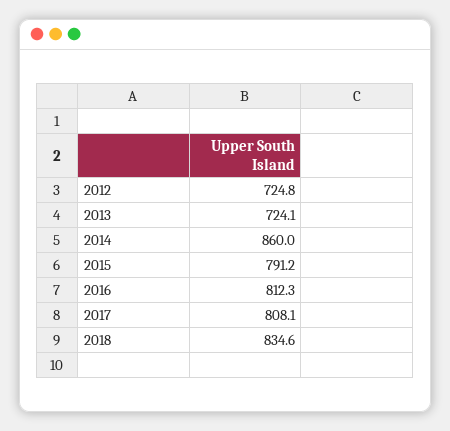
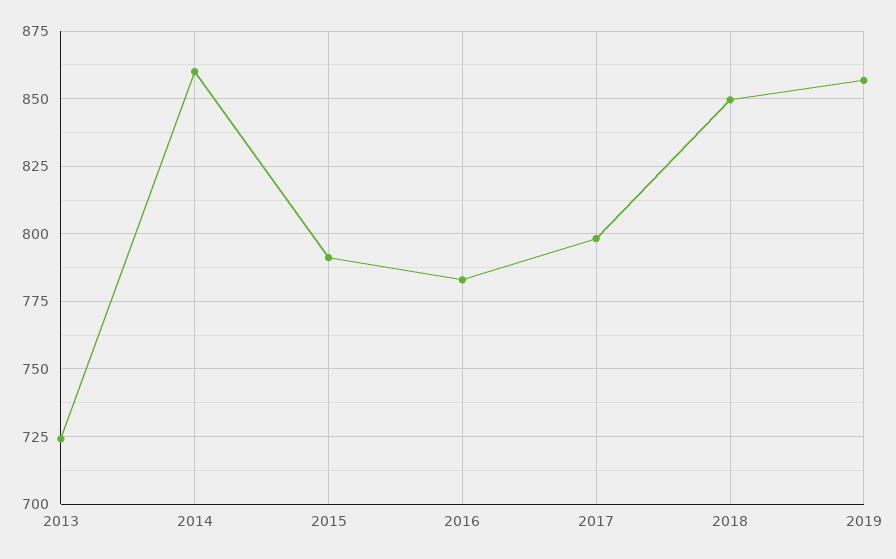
2012: 724.8 -> none
2016: 812.3 -> 782.5
2017: 808.1 -> 797.5
2018: 834.6 -> 850
2019: none -> 857.5

